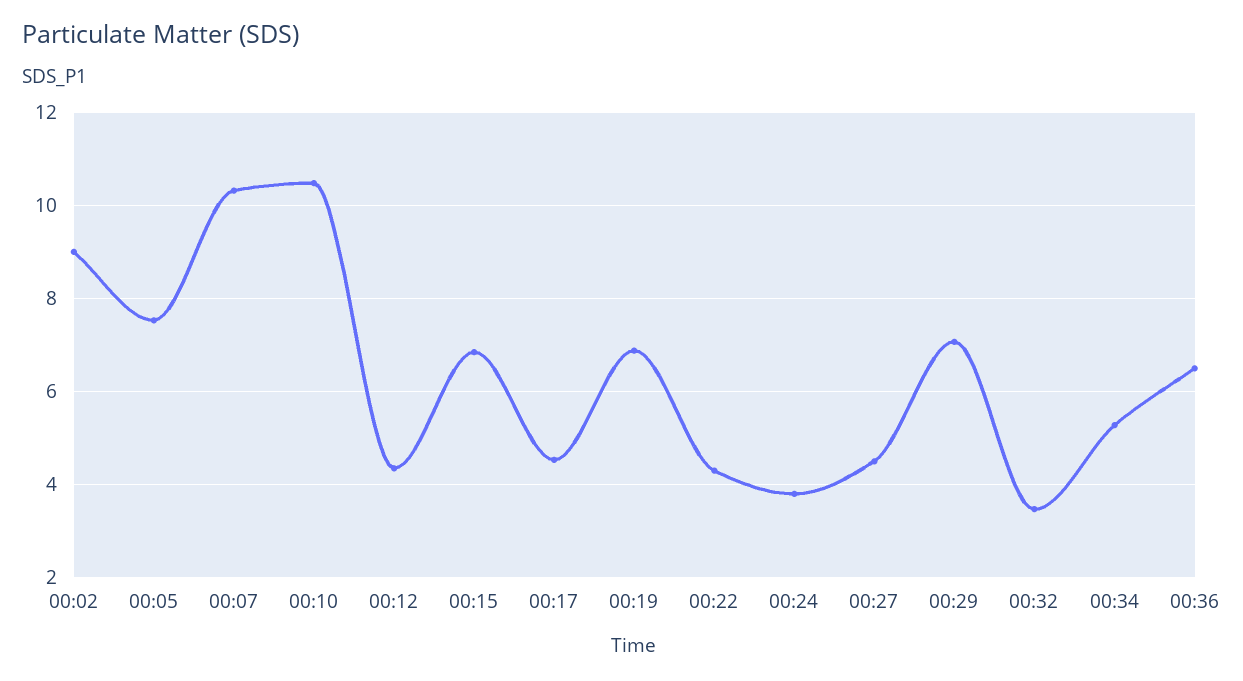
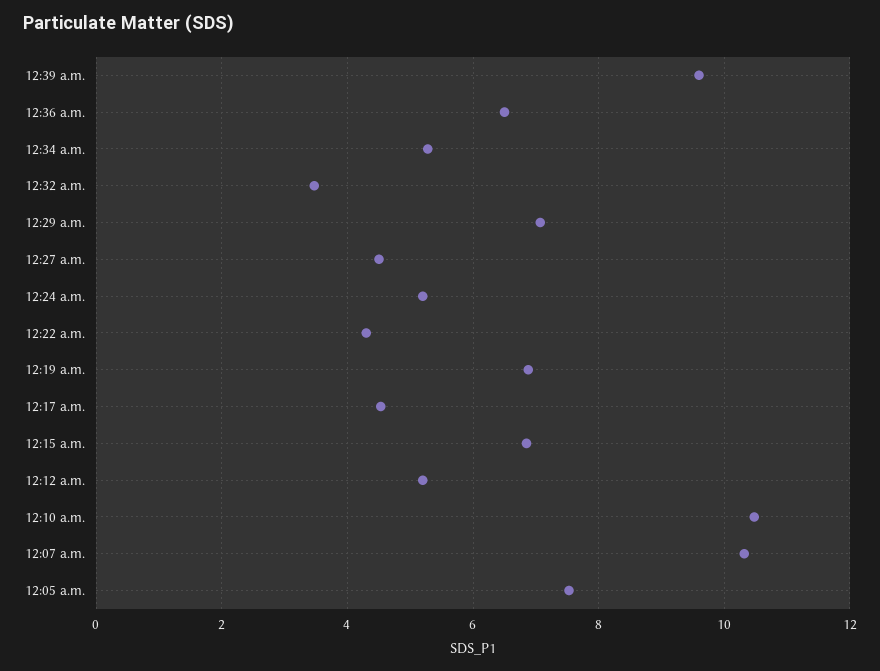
00:02: 9 -> none
00:12: 4.4 -> 5.2
00:24: 3.8 -> 5.2
12:39 a.m.: none -> 9.6

